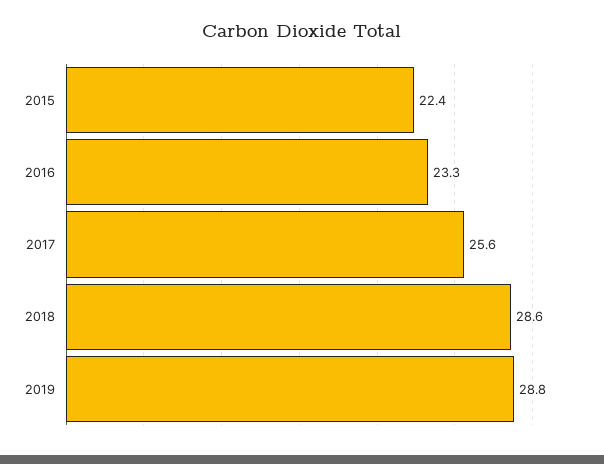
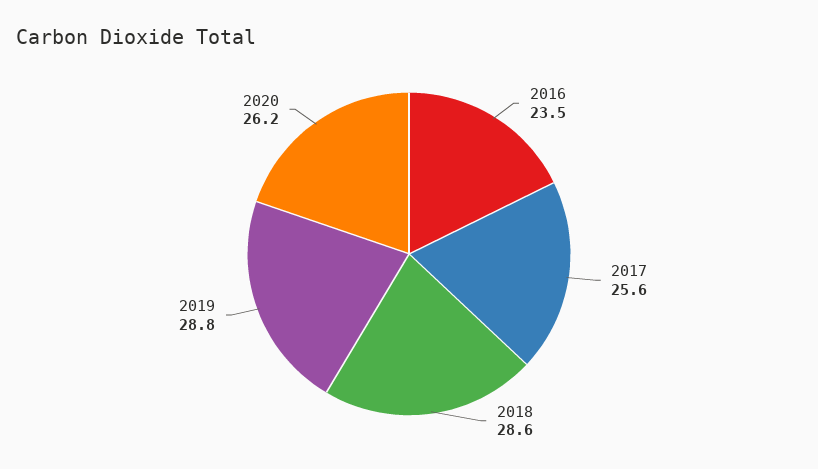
2015: 22.4 -> none
2016: 23.3 -> 23.5
2020: none -> 26.2

